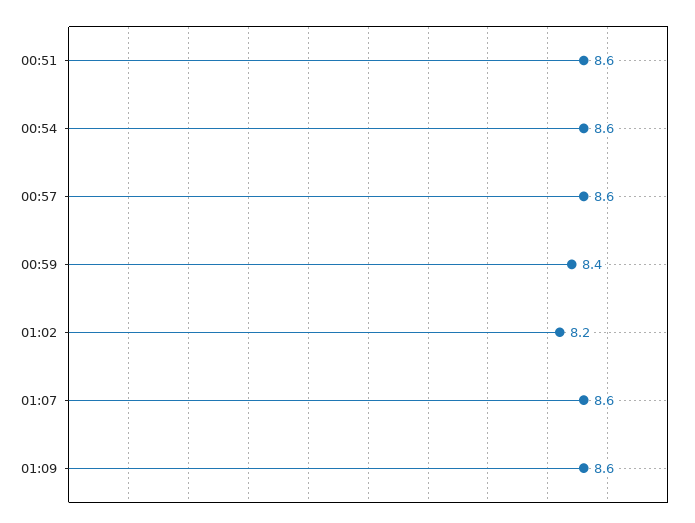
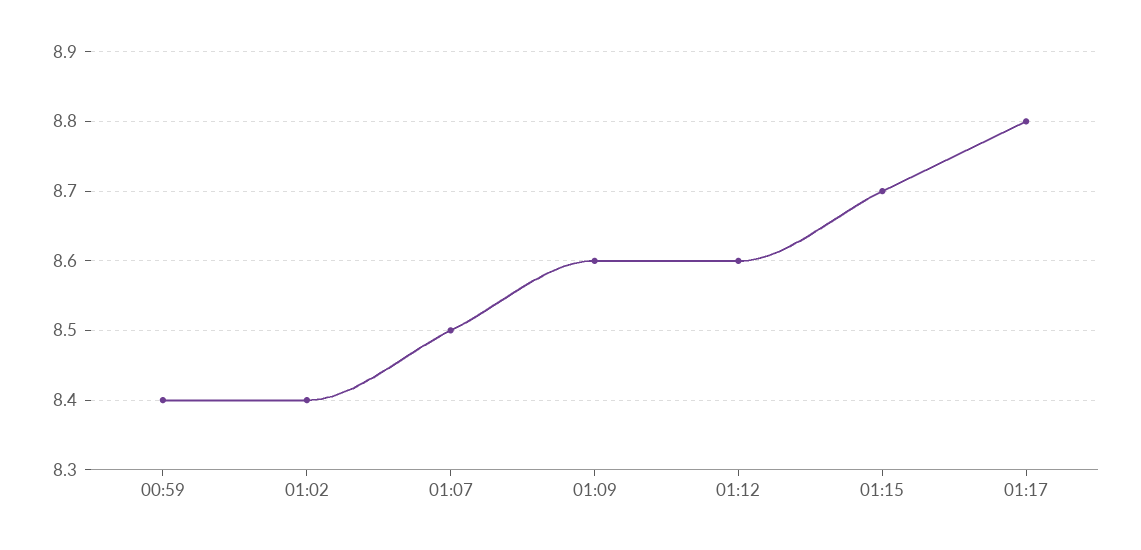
00:51: 8.6 -> none
00:54: 8.6 -> none
00:57: 8.6 -> none
01:02: 8.2 -> 8.4
01:07: 8.6 -> 8.5
01:12: none -> 8.6
01:15: none -> 8.7
01:17: none -> 8.8

